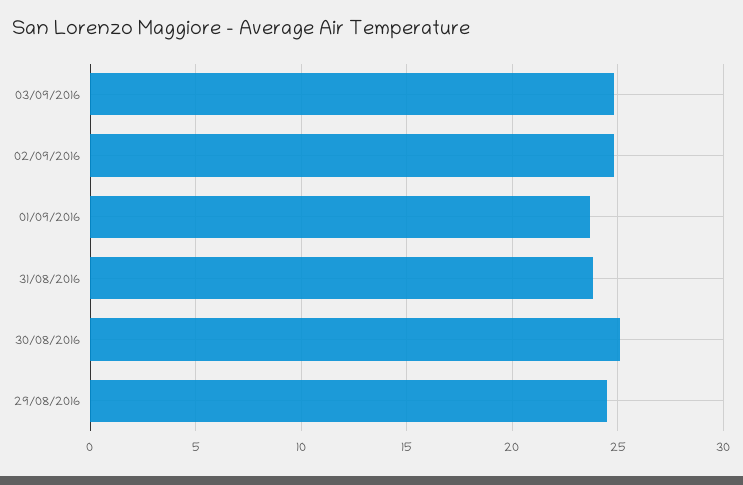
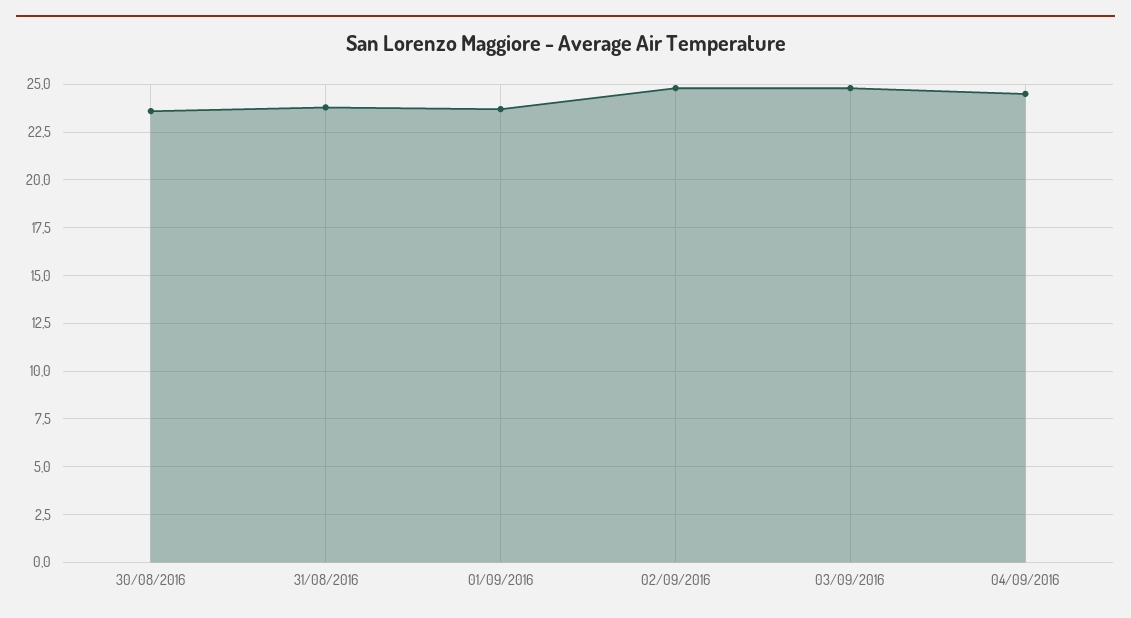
30/08/2016: 25 -> 23.5
29/08/2016: 24.5 -> none
04/09/2016: none -> 24.5

